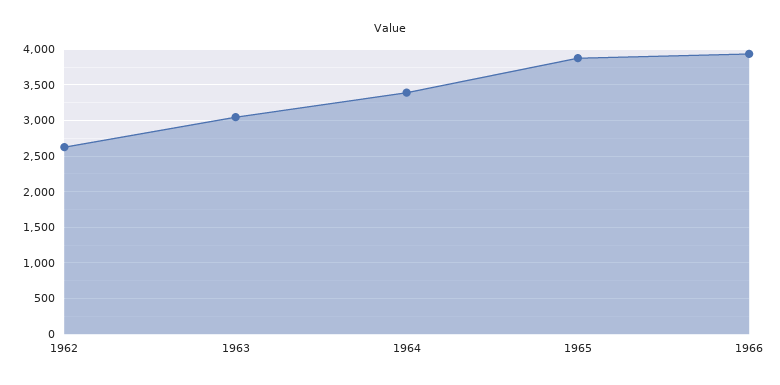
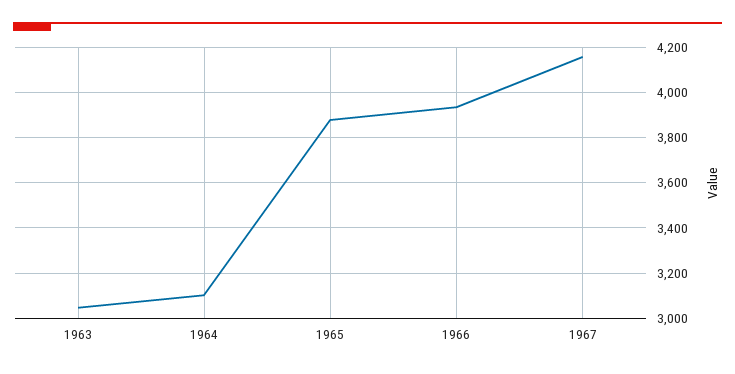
1962: 2600 -> none
1964: 3400 -> 3100
1967: none -> 4150

